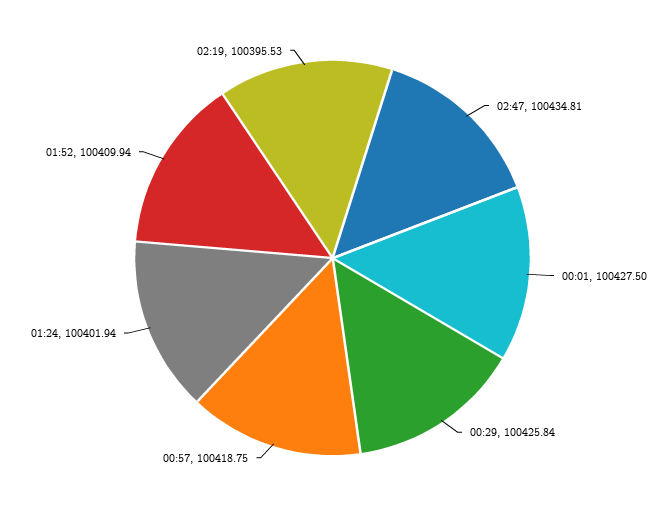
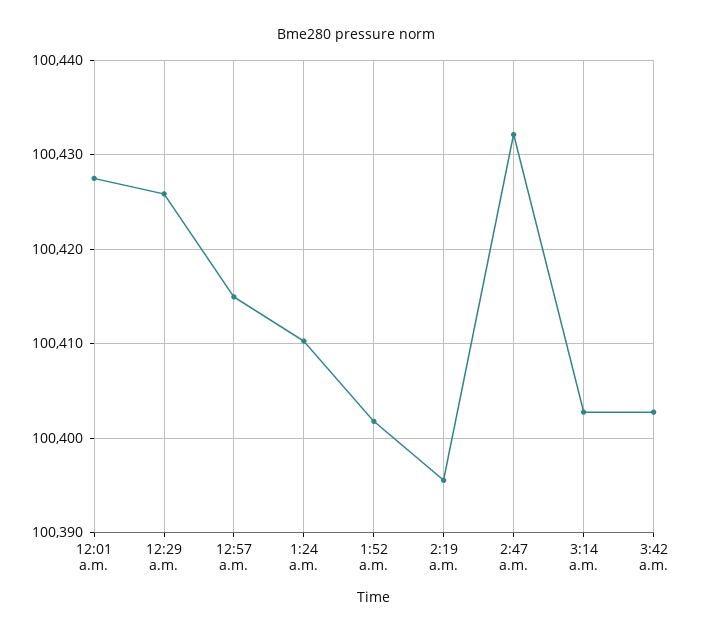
02:47: 100434.81 -> 100432
00:57: 100418.75 -> 100415
01:24: 100401.94 -> 100410
01:52: 100409.94 -> 100402
3:14 a.m.: none -> 100403
3:42 a.m.: none -> 100403

